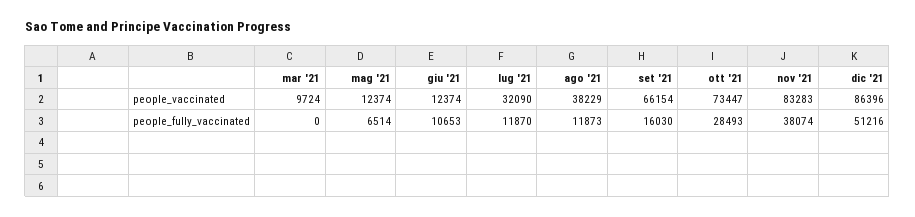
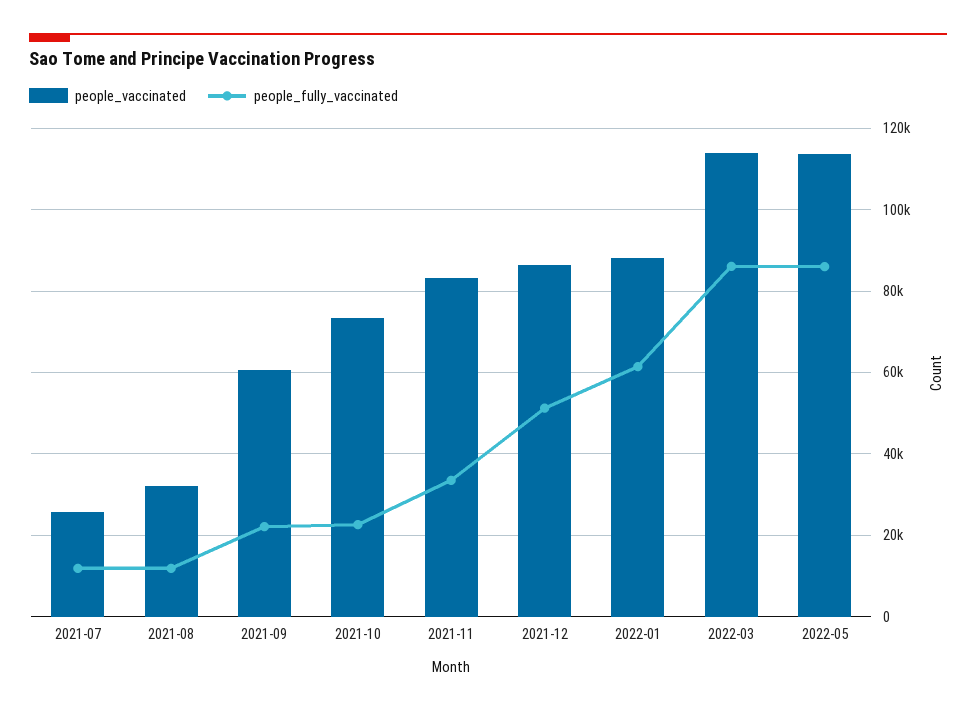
people_vaccinated, mar '21: 9724 -> none
people_vaccinated, mag '21: 12374 -> none
people_vaccinated, giu '21: 12374 -> none
people_vaccinated, lug '21: 32090 -> 26000
people_vaccinated, ago '21: 38229 -> 32000
people_vaccinated, set '21: 66154 -> 60000
people_fully_vaccinated, mar '21: 0 -> none
people_fully_vaccinated, mag '21: 6514 -> none
people_fully_vaccinated, giu '21: 10653 -> none
people_fully_vaccinated, set '21: 16030 -> 22000
people_fully_vaccinated, ott '21: 28493 -> 22000
people_fully_vaccinated, nov '21: 38074 -> 34000
people_vaccinated, 2022-01: none -> 88000
people_fully_vaccinated, 2022-01: none -> 62000
people_vaccinated, 2022-03: none -> 114000
people_fully_vaccinated, 2022-03: none -> 86000
people_vaccinated, 2022-05: none -> 114000
people_fully_vaccinated, 2022-05: none -> 86000

